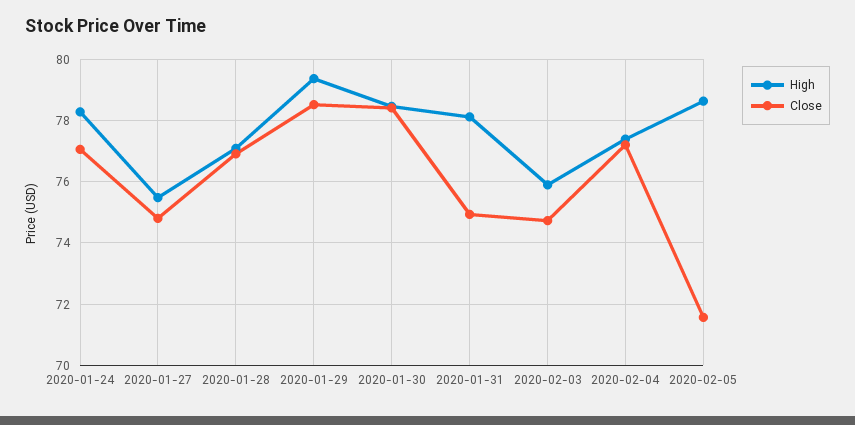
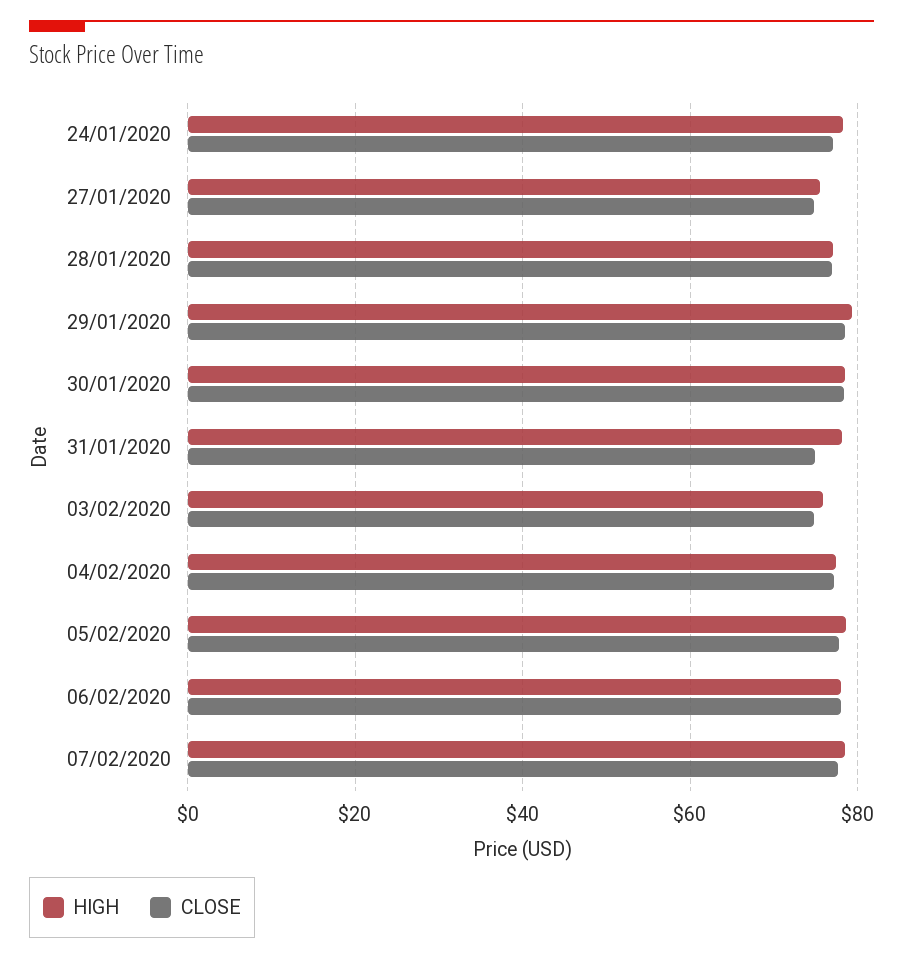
Close, 2020-02-05: 71.6 -> 78
High, 06/02/2020: none -> 78
Close, 06/02/2020: none -> 78
High, 07/02/2020: none -> 78
Close, 07/02/2020: none -> 78

